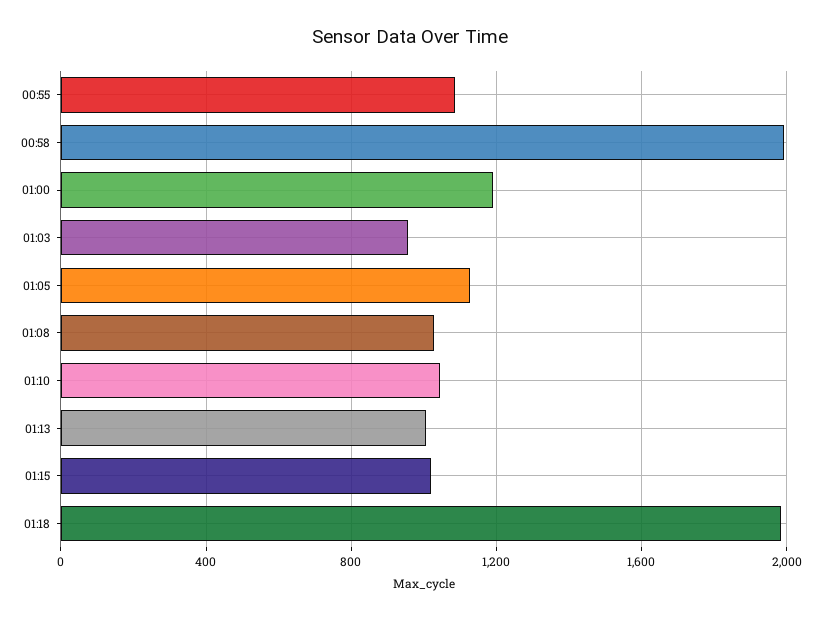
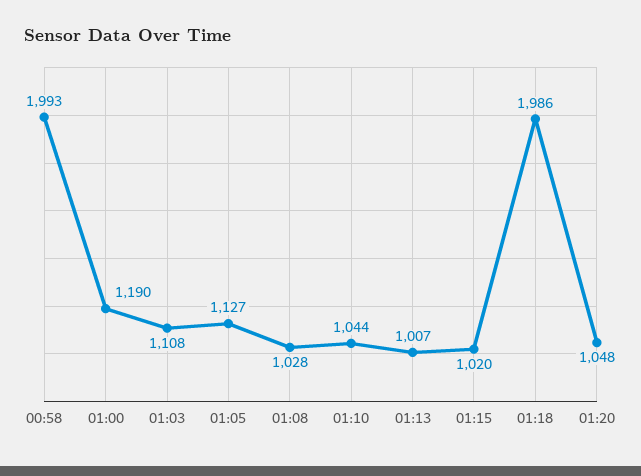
00:55: 1100 -> none
01:03: 950 -> 1108
01:20: none -> 1048

